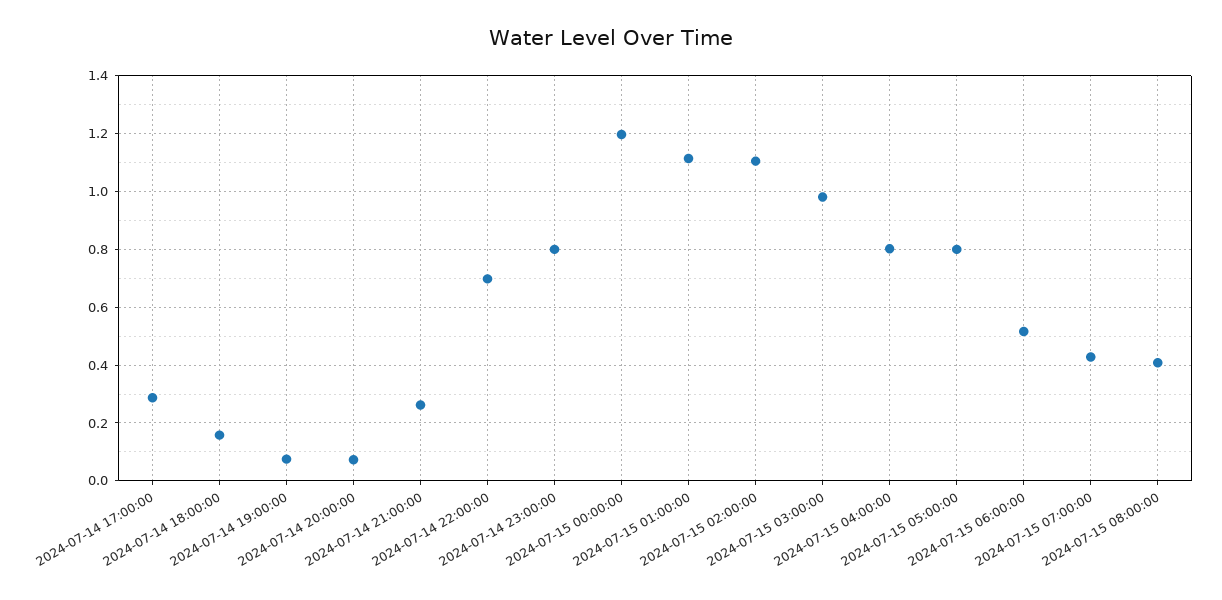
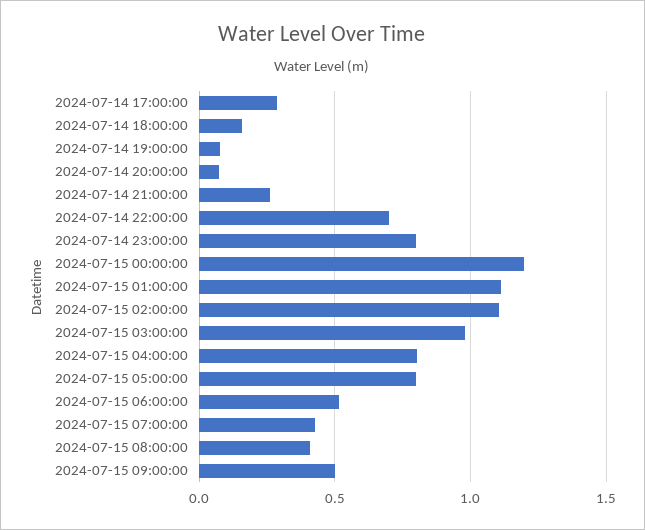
2024-07-15 09:00:00: none -> 0.5

